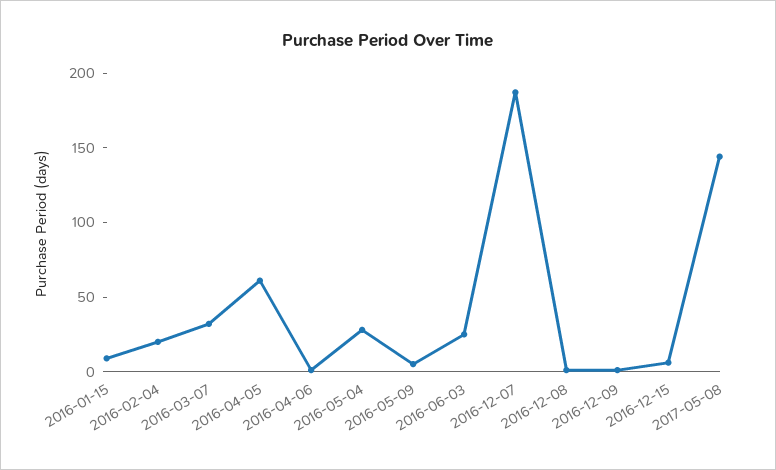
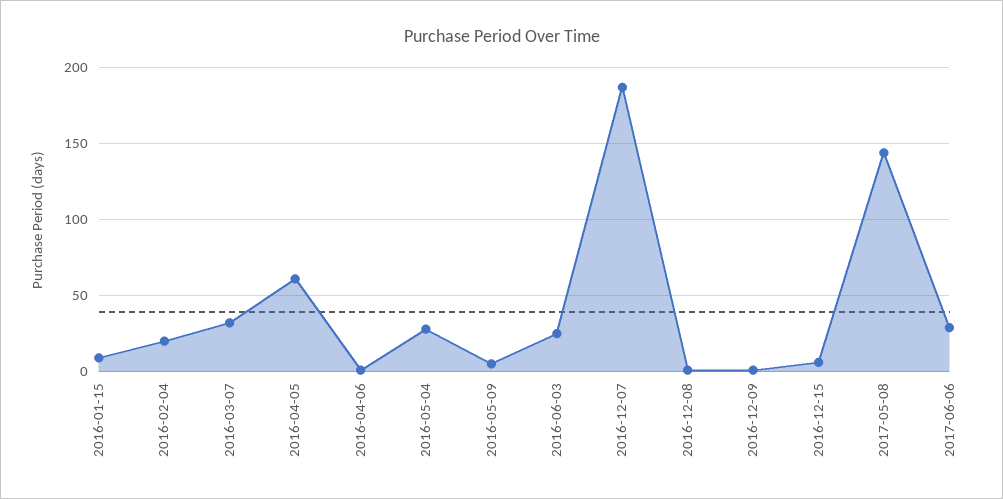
2017-06-06: none -> 30

